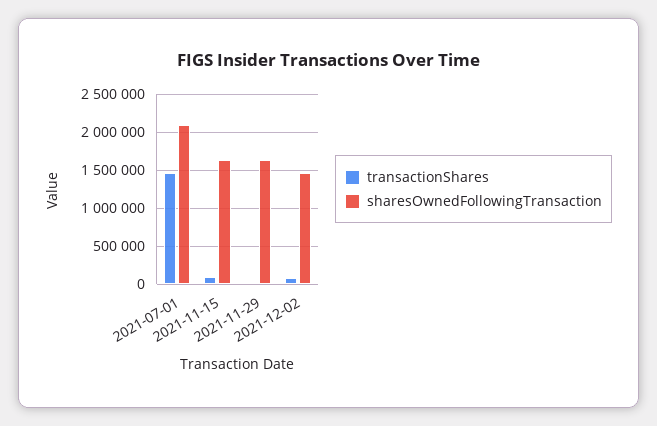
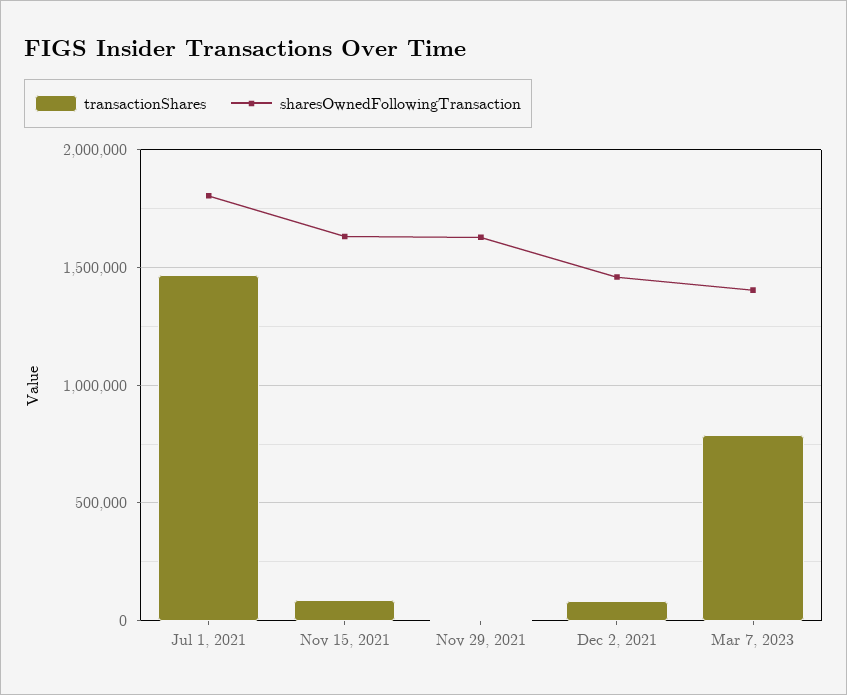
sharesOwnedFollowingTransaction, 2021-07-01: 2100000 -> 1800000
transactionShares, Mar 7, 2023: none -> 800000
sharesOwnedFollowingTransaction, Mar 7, 2023: none -> 1400000

